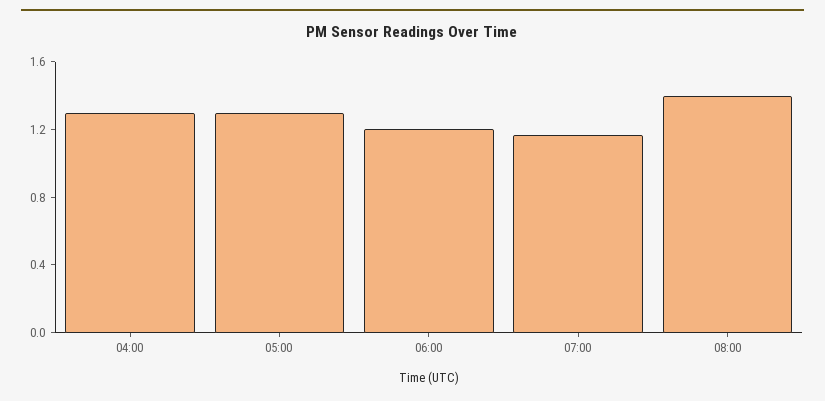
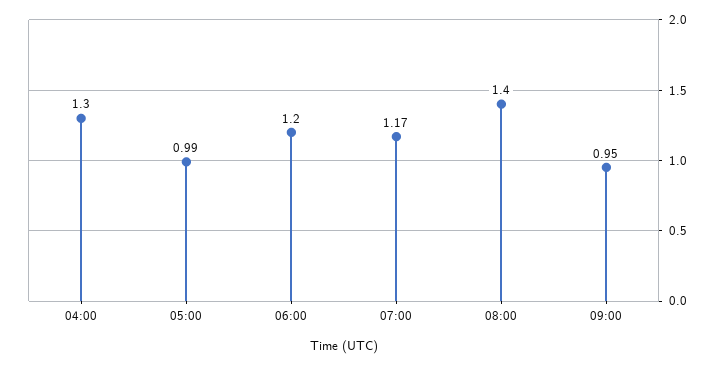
05:00: 1.3 -> 0.99
09:00: none -> 0.95

